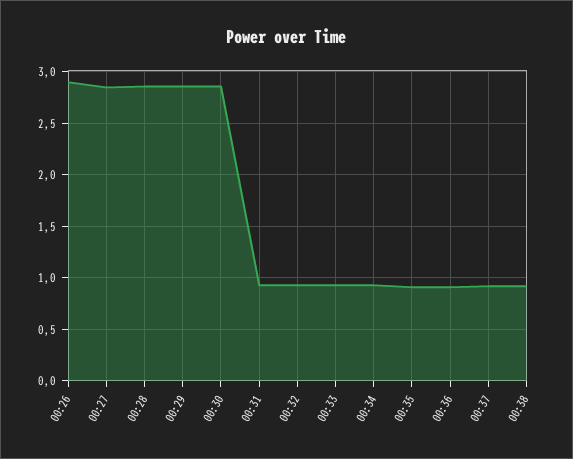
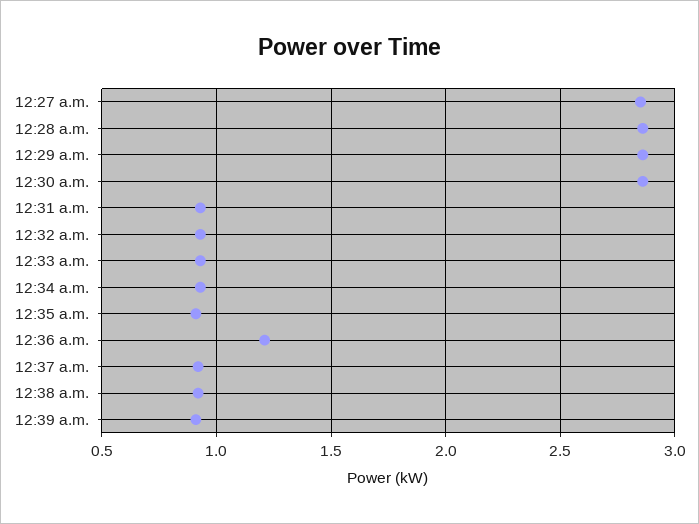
00:26: 2.9 -> none
00:36: 0.9 -> 1.2
12:39 a.m.: none -> 0.9

